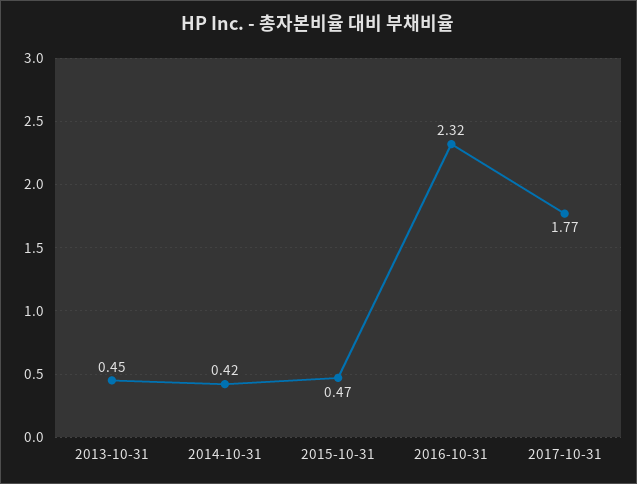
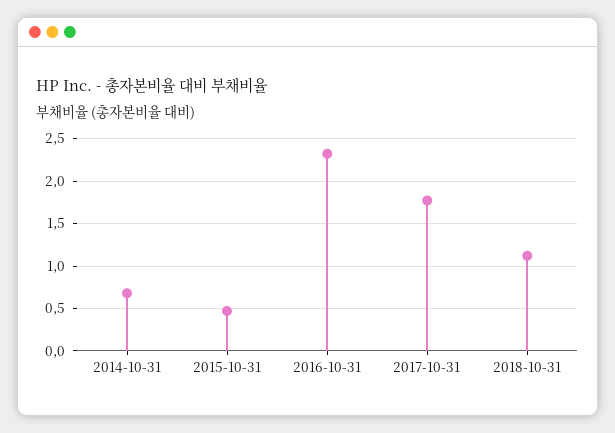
2013-10-31: 0.45 -> none
2014-10-31: 0.42 -> 0.7
2018-10-31: none -> 1.1

